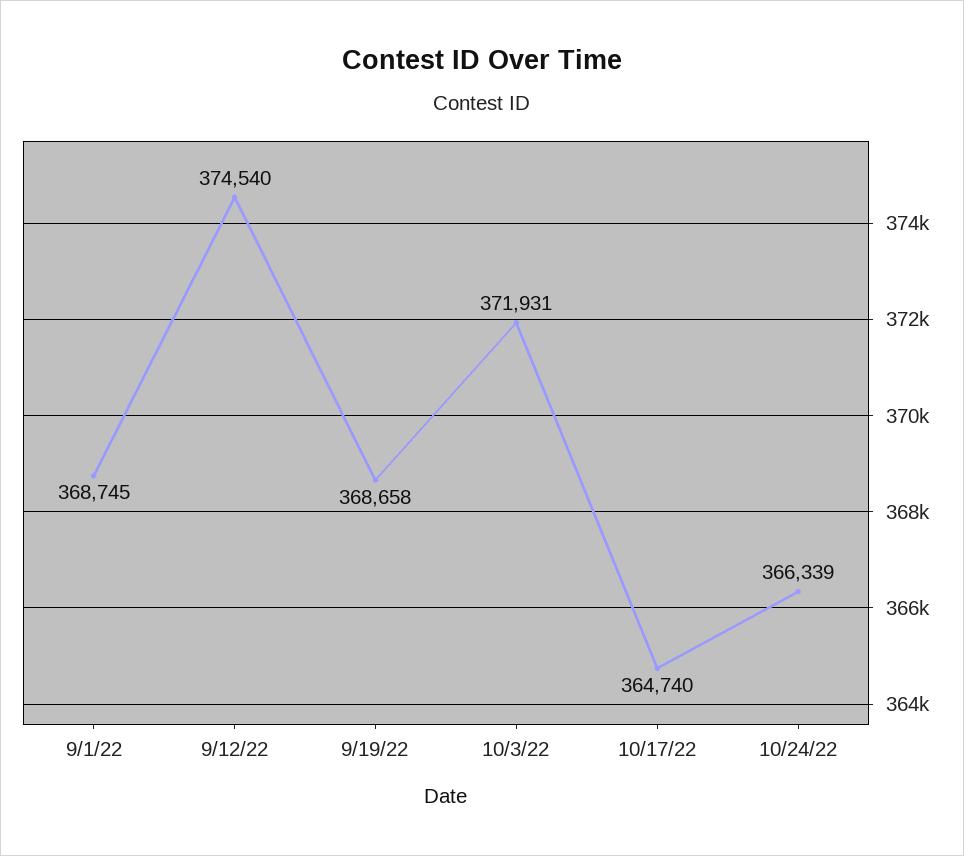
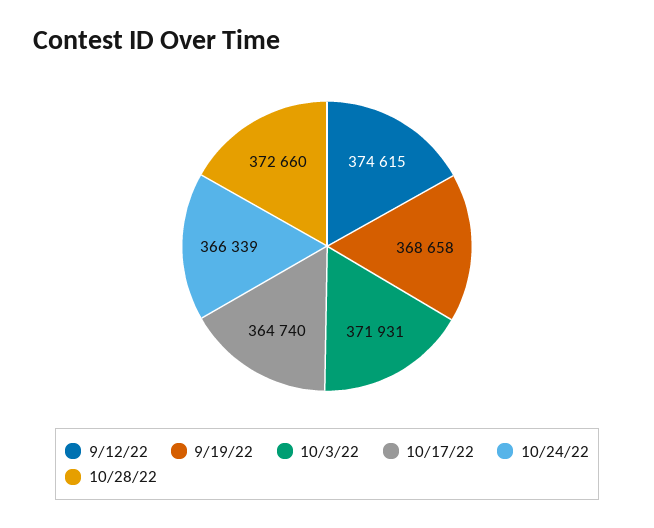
9/1/22: 368745 -> none
9/12/22: 374540 -> 374615
10/28/22: none -> 372660

